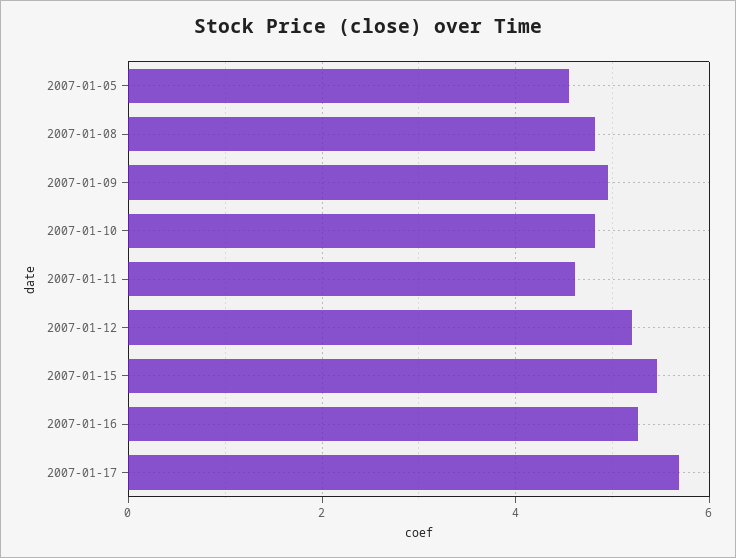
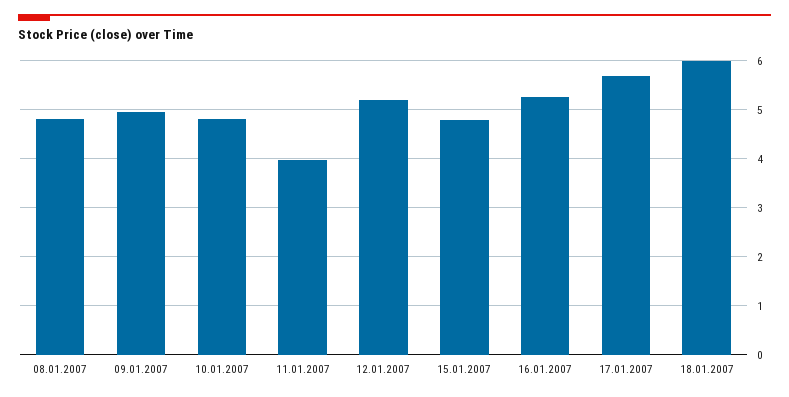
2007-01-05: 4.6 -> none
2007-01-11: 4.6 -> 4
2007-01-15: 5.4 -> 4.8
18.01.2007: none -> 6

